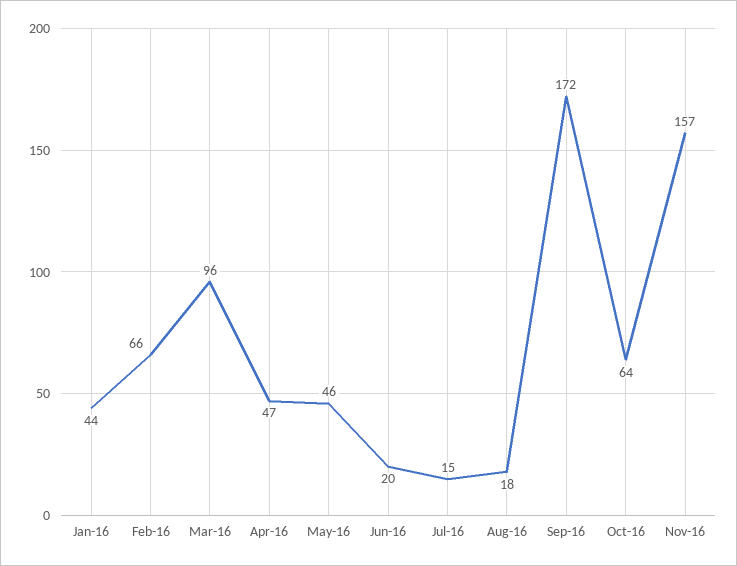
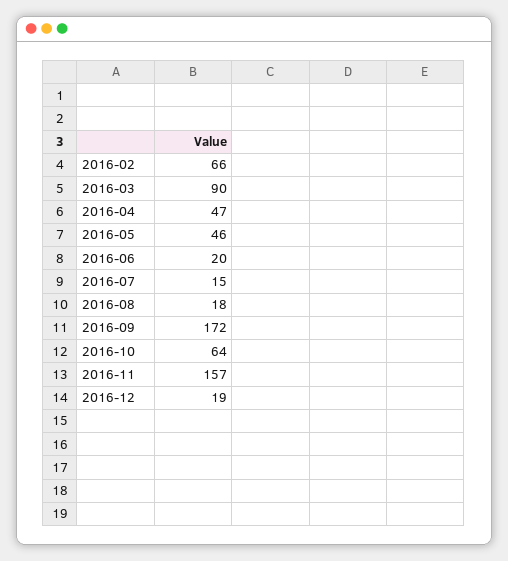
Jan-16: 44 -> none
Mar-16: 96 -> 90
2016-12: none -> 19

